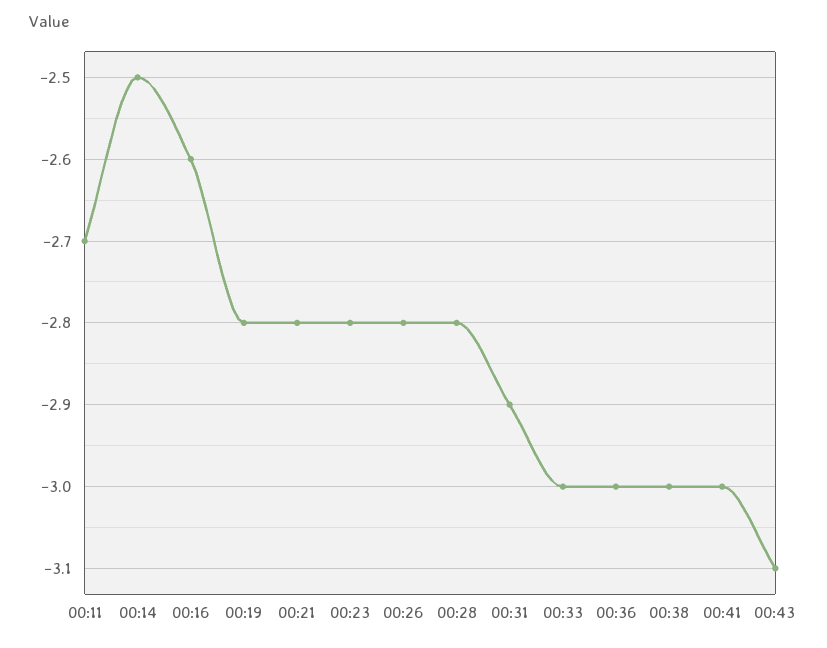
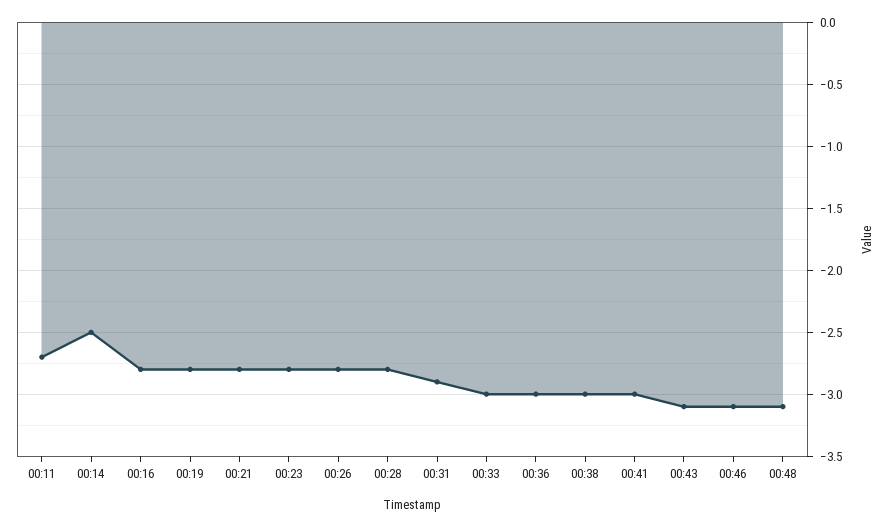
00:16: -2.6 -> -2.8
00:46: none -> -3.1
00:48: none -> -3.1

